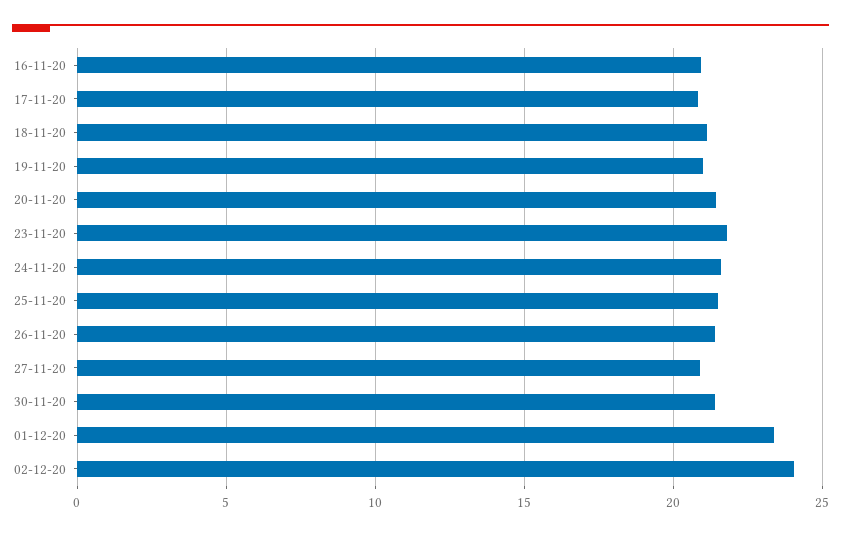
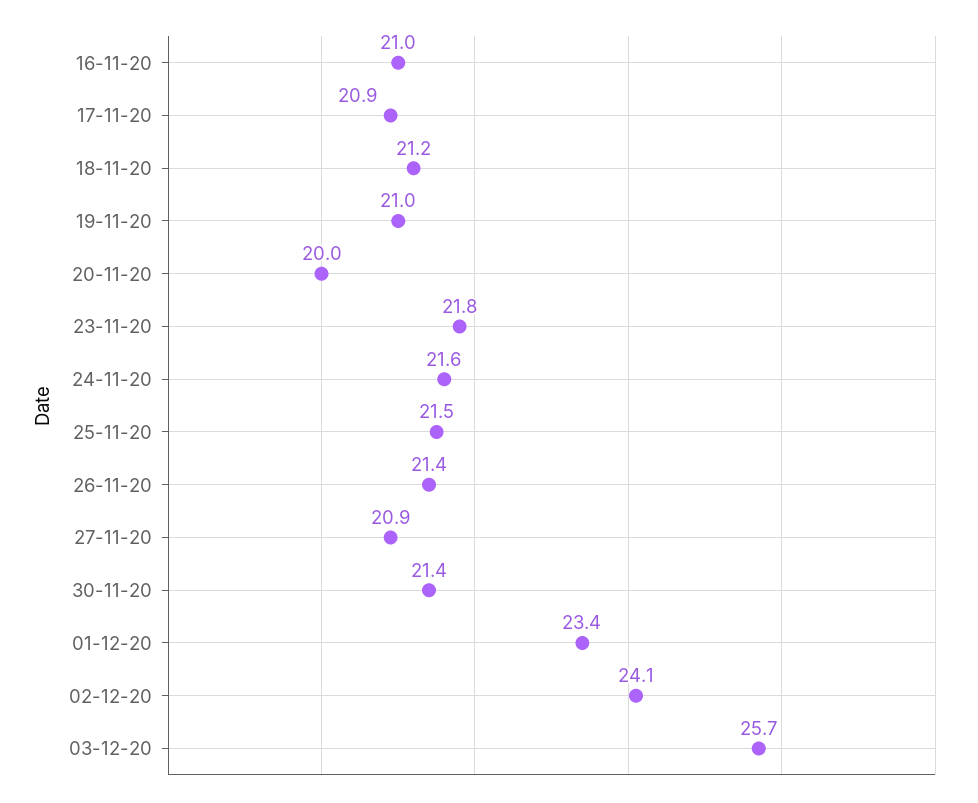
20-11-20: 21.5 -> 20
03-12-20: none -> 25.7

